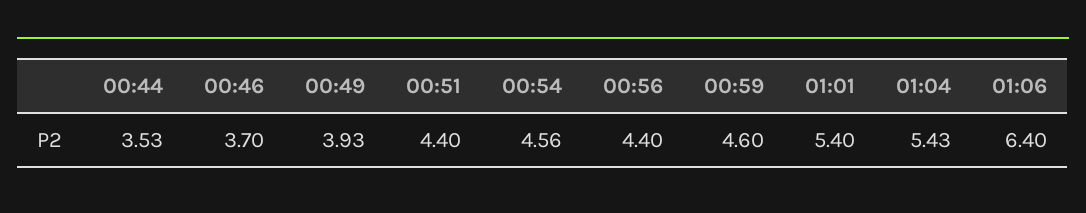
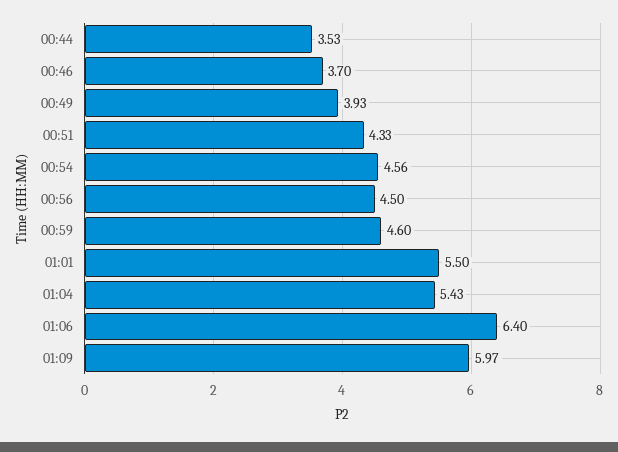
00:51: 4.4 -> 4.33
00:56: 4.4 -> 4.5
01:01: 5.4 -> 5.5
01:09: none -> 5.97

